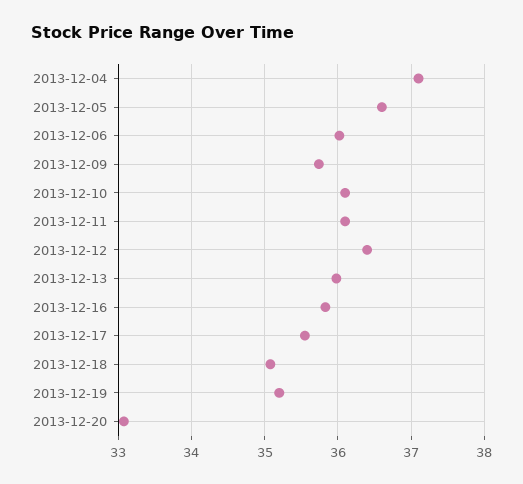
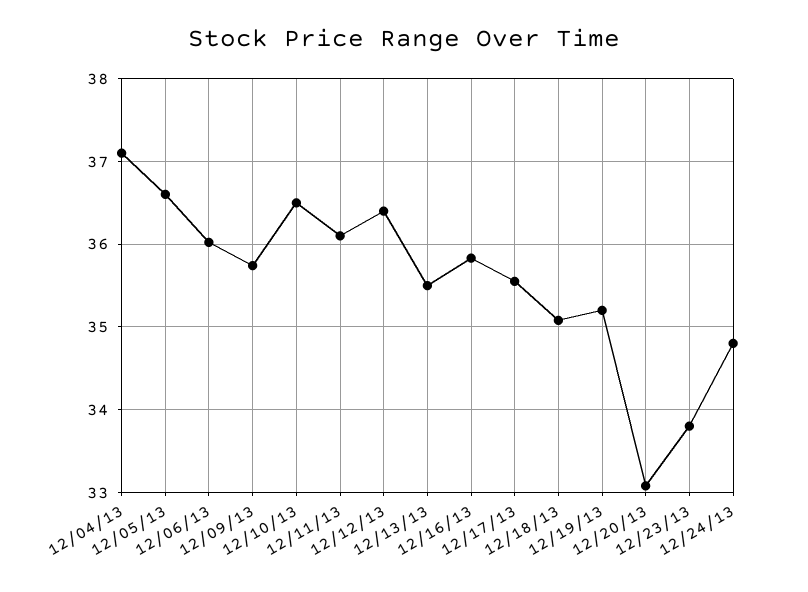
2013-12-10: 36.1 -> 36.5
2013-12-13: 36 -> 35.5
12/23/13: none -> 33.8
12/24/13: none -> 34.8

